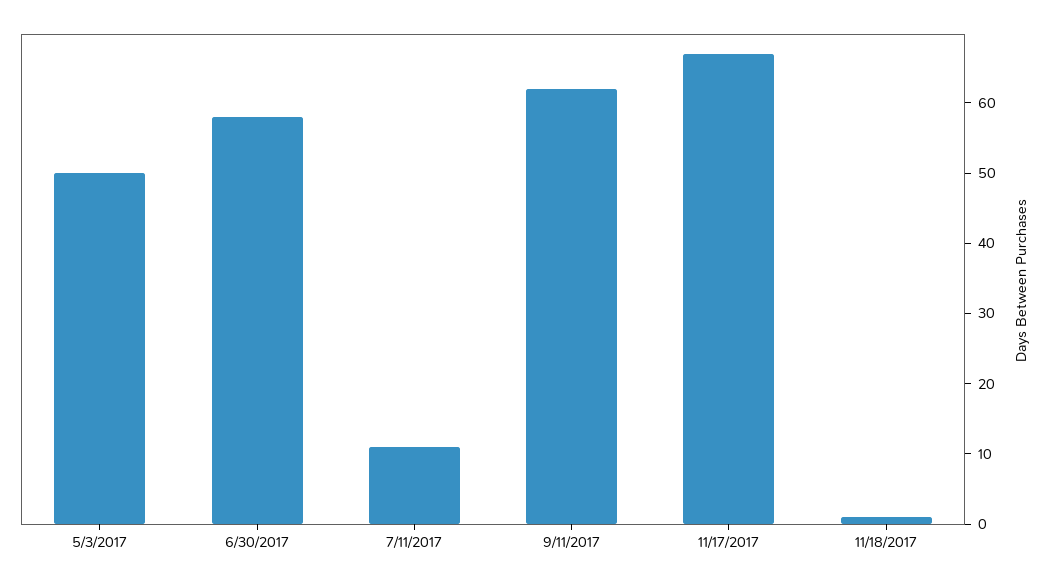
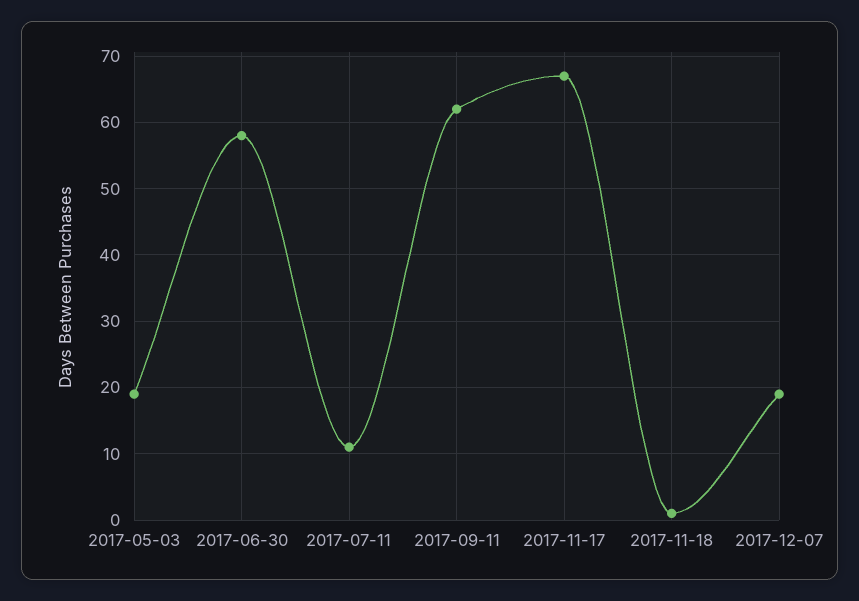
5/3/2017: 50 -> 19
2017-12-07: none -> 19

